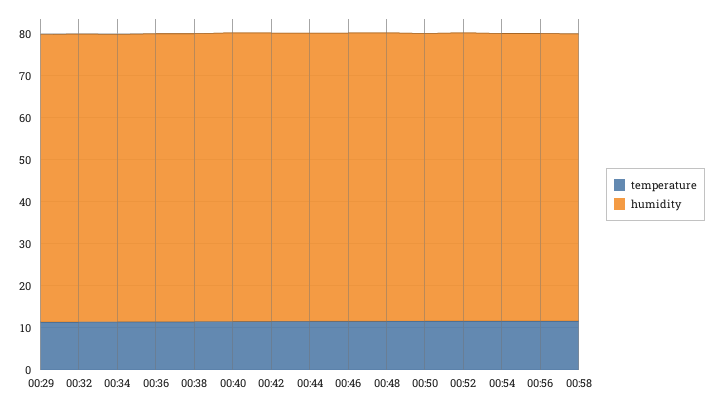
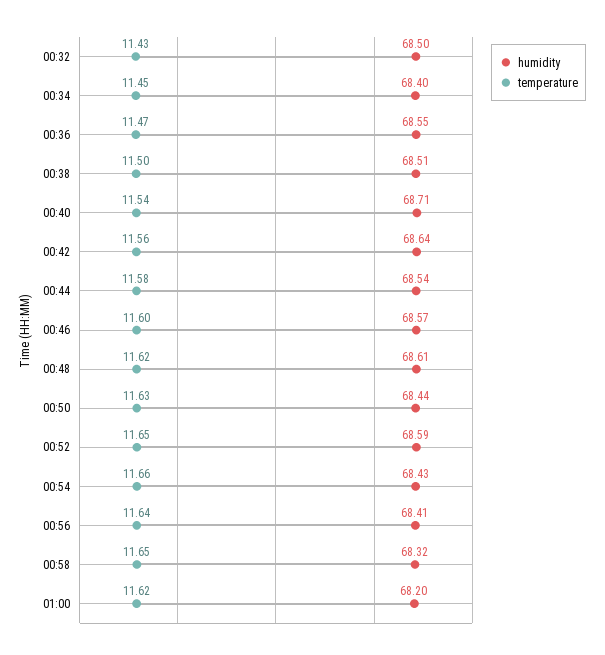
temperature, 00:29: 12 -> none
humidity, 00:29: 68 -> none
humidity, 01:00: none -> 68.2
temperature, 01:00: none -> 11.62

